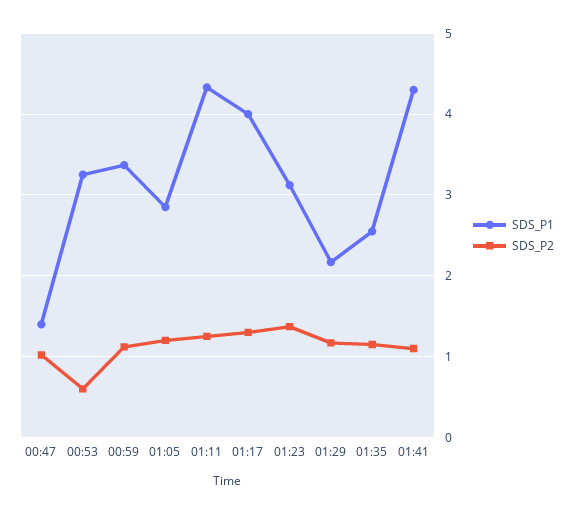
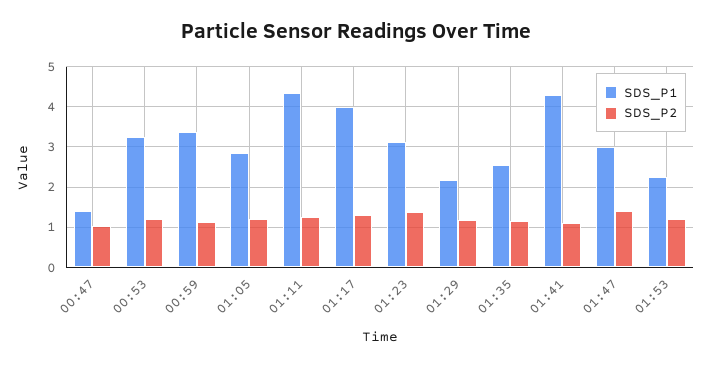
SDS_P2, 00:53: 0.6 -> 1.2
SDS_P1, 01:47: none -> 3
SDS_P2, 01:47: none -> 1.4
SDS_P1, 01:53: none -> 2.2
SDS_P2, 01:53: none -> 1.2

